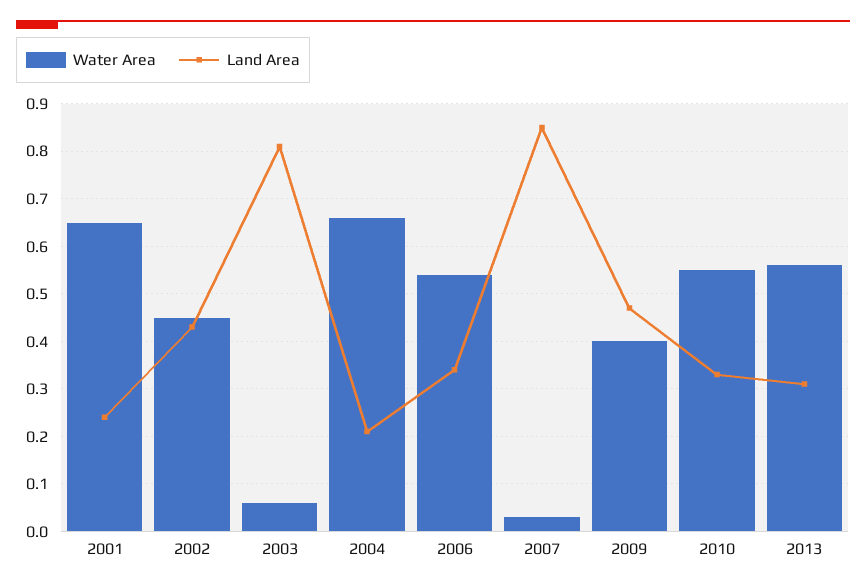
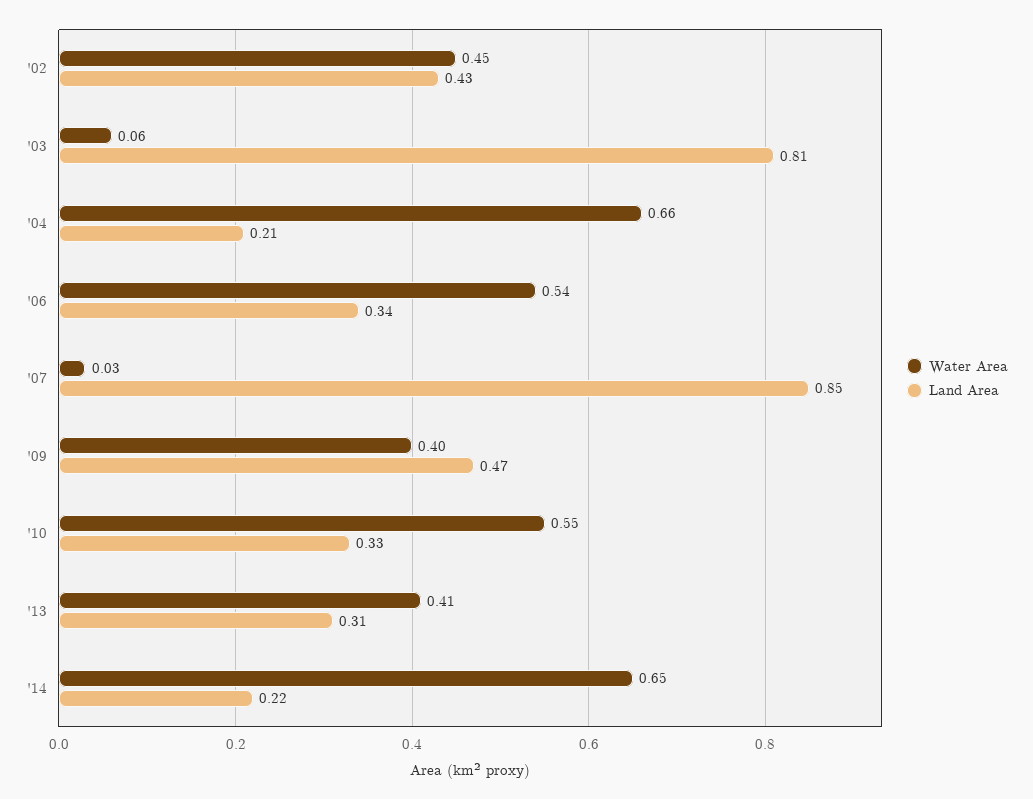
Water Area, 2001: 0.65 -> none
Land Area, 2001: 0.25 -> none
Water Area, 2013: 0.55 -> 0.41
Water Area, '14: none -> 0.65
Land Area, '14: none -> 0.22

